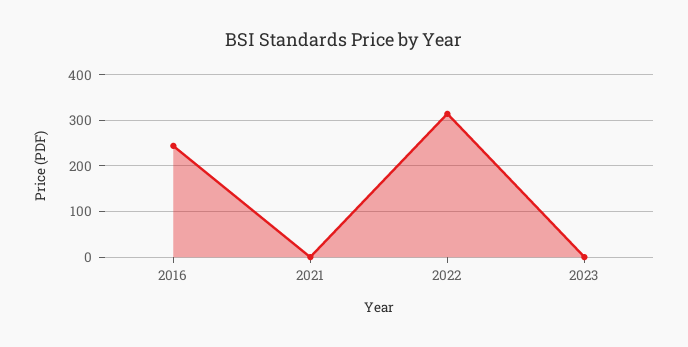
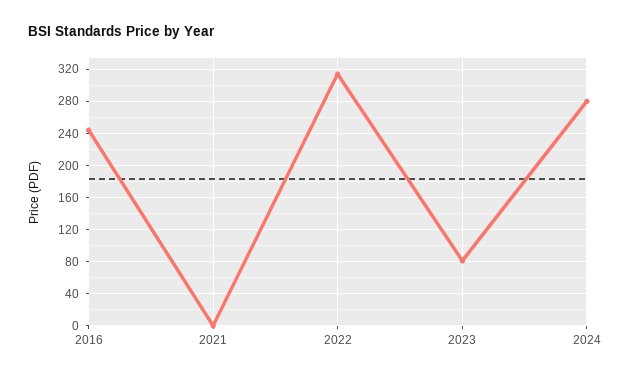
2023: 0 -> 80
2024: none -> 280

